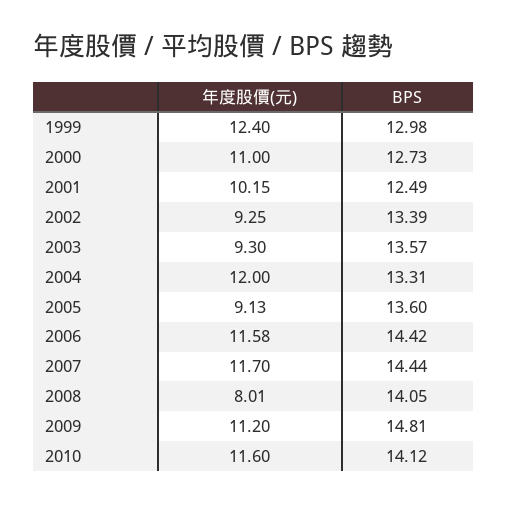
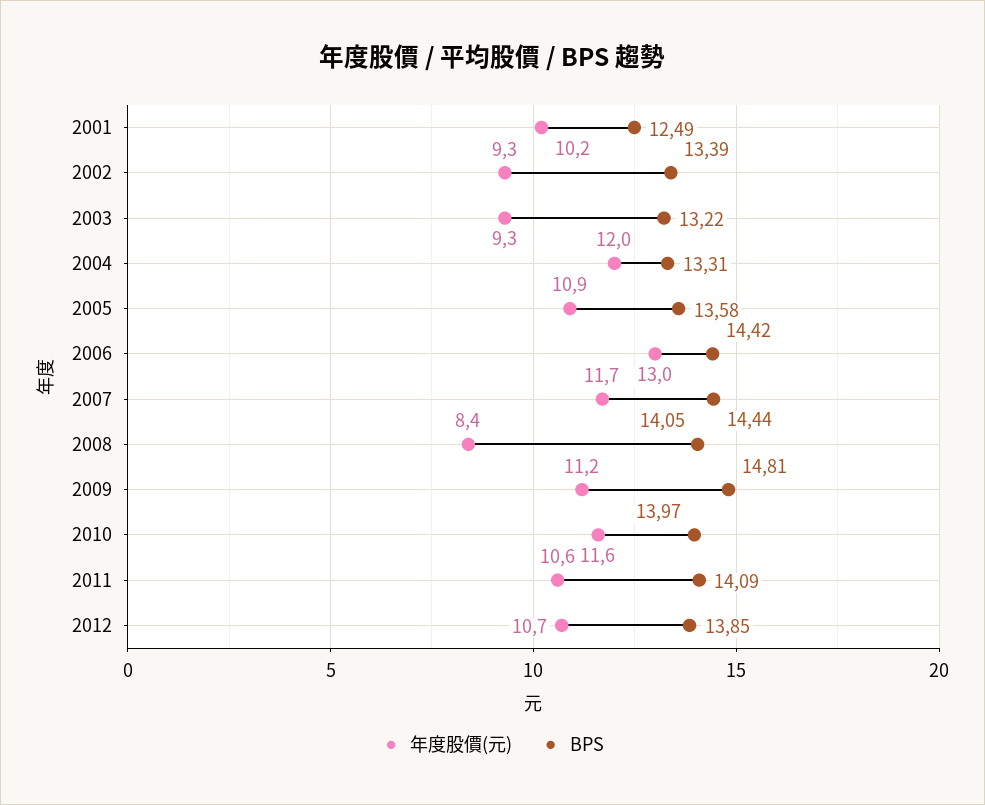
年度股價(元), 1999: 12.4 -> none
BPS, 1999: 12.98 -> none
年度股價(元), 2000: 11 -> none
BPS, 2000: 12.73 -> none
BPS, 2003: 13.57 -> 13.22
年度股價(元), 2005: 9.13 -> 10.9
BPS, 2005: 13.6 -> 13.58
年度股價(元), 2006: 11.58 -> 13
年度股價(元), 2008: 8.01 -> 8.4
BPS, 2010: 14.12 -> 13.97
年度股價(元), 2011: none -> 10.6
BPS, 2011: none -> 14.09
年度股價(元), 2012: none -> 10.7
BPS, 2012: none -> 13.85

